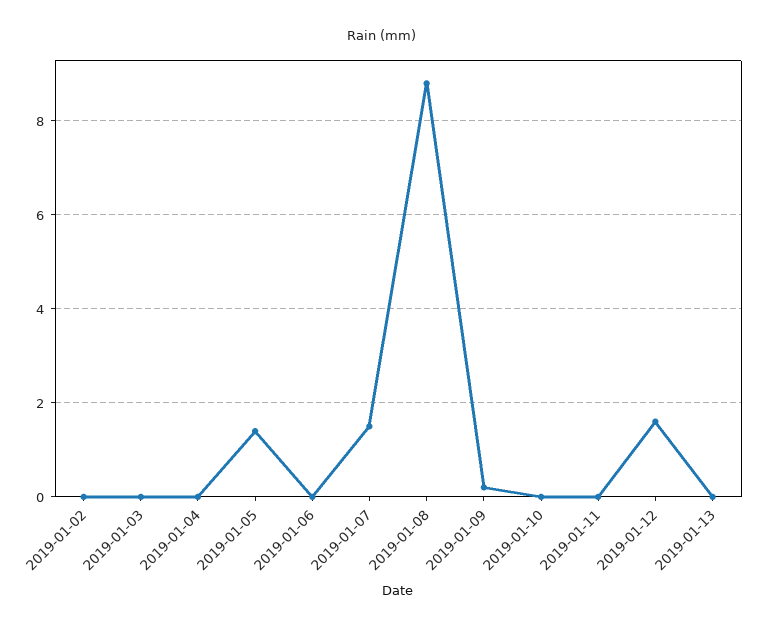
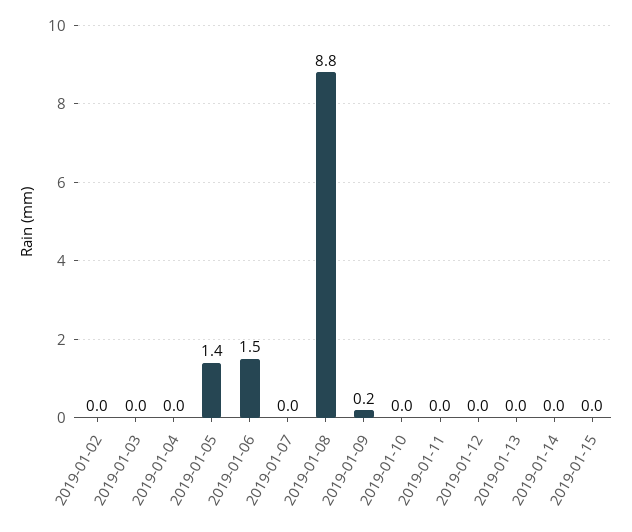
2019-01-06: 0 -> 1.5
2019-01-07: 1.5 -> 0
2019-01-12: 1.5 -> 0
2019-01-14: none -> 0
2019-01-15: none -> 0

